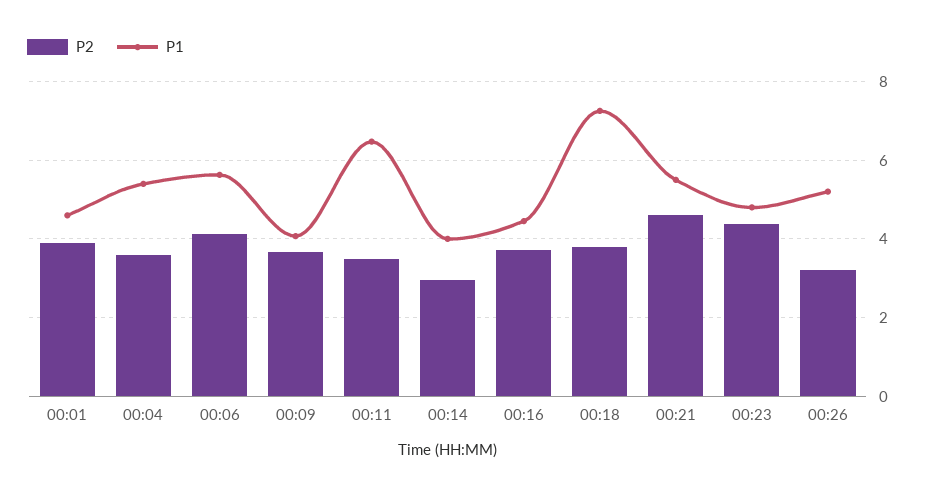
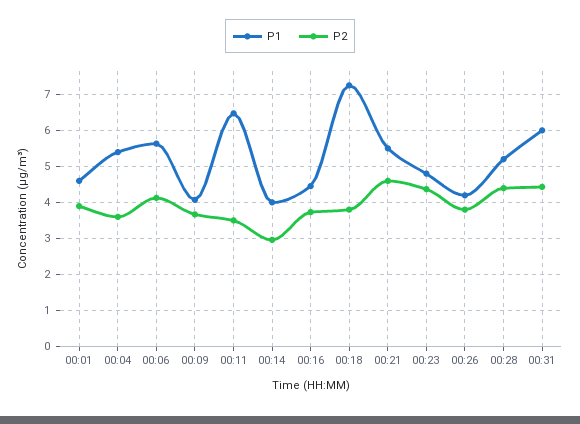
P2, 00:26: 3.2 -> 3.8
P1, 00:26: 5.2 -> 4.2
P1, 00:28: none -> 5.2
P2, 00:28: none -> 4.4
P1, 00:31: none -> 6
P2, 00:31: none -> 4.4

